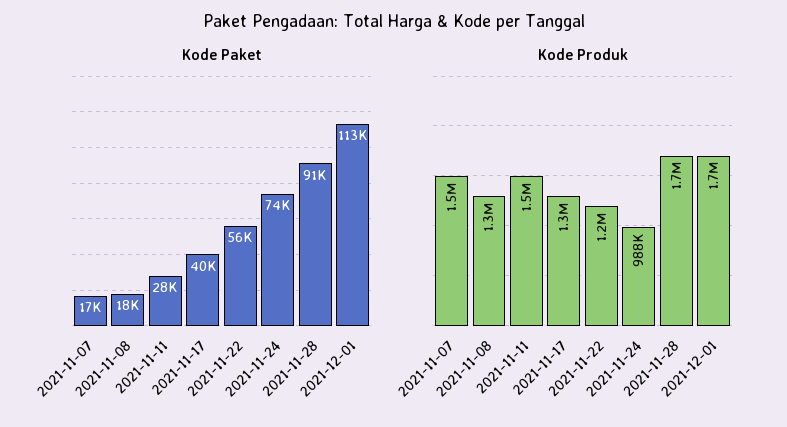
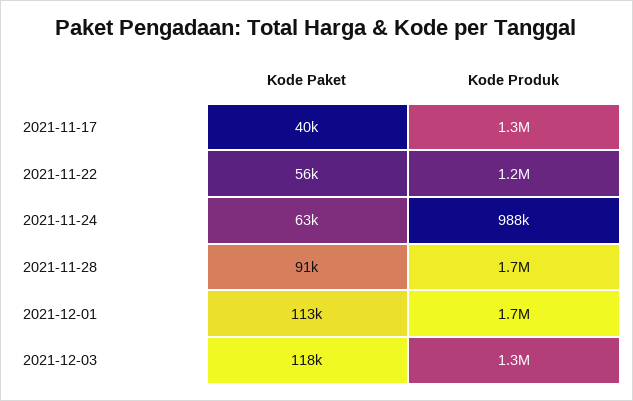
Kode Paket, 2021-11-07: 17000 -> none
Kode Paket, 2021-11-08: 18000 -> none
Kode Paket, 2021-11-11: 28000 -> none
Kode Paket, 2021-11-24: 74000 -> 63000
Kode Produk, 2021-11-07: 1500000 -> none
Kode Produk, 2021-11-08: 1300000 -> none
Kode Produk, 2021-11-11: 1500000 -> none
Kode Paket, 2021-12-03: none -> 118000
Kode Produk, 2021-12-03: none -> 1300000

